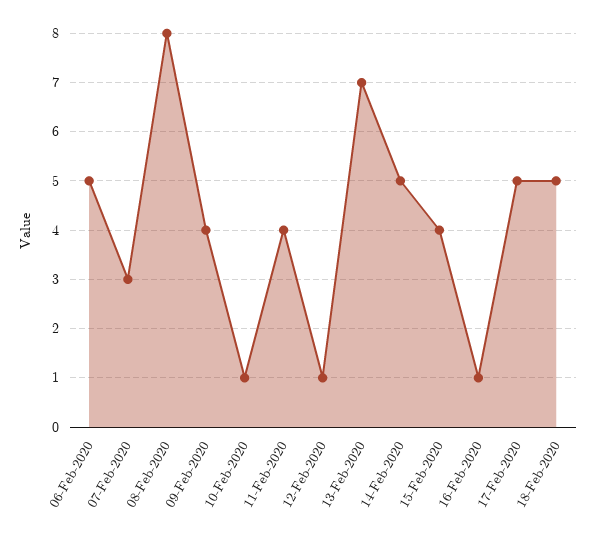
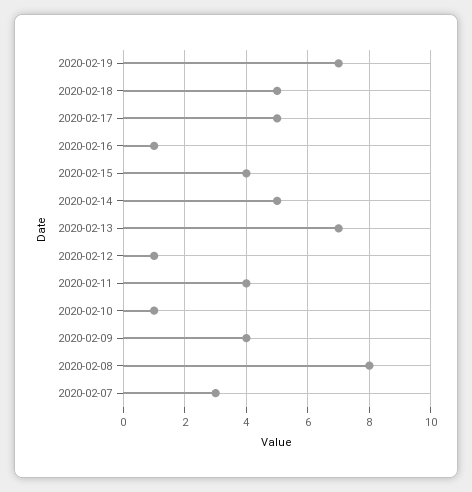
06-Feb-2020: 5 -> none
2020-02-19: none -> 7

